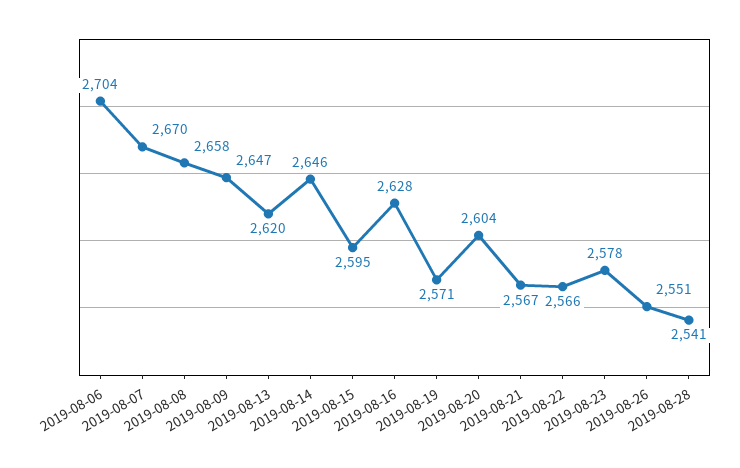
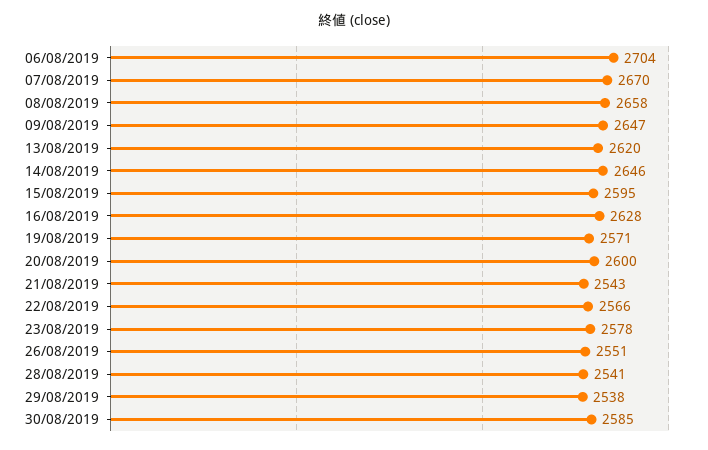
2019-08-20: 2604 -> 2600
2019-08-21: 2567 -> 2543
29/08/2019: none -> 2538
30/08/2019: none -> 2585

